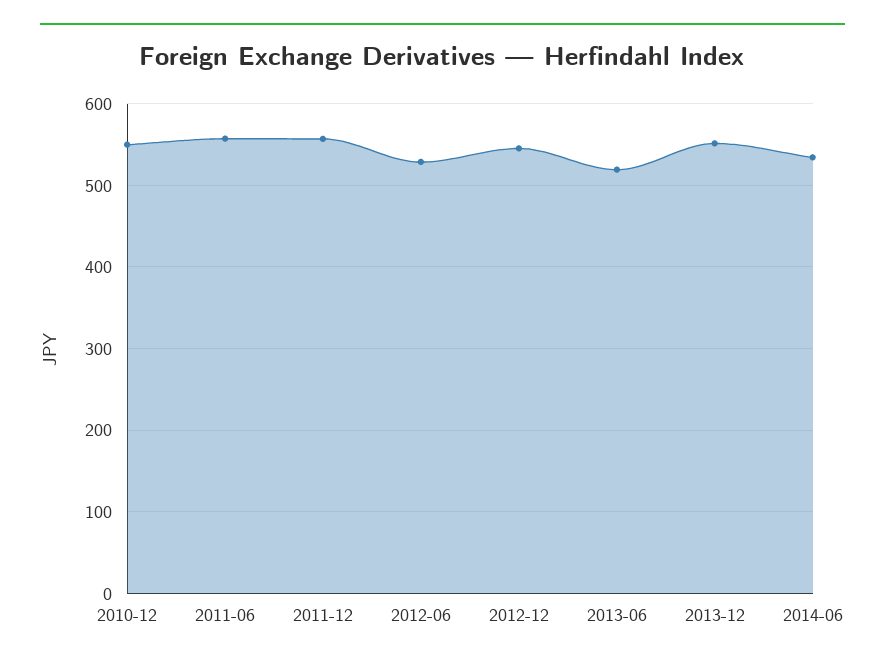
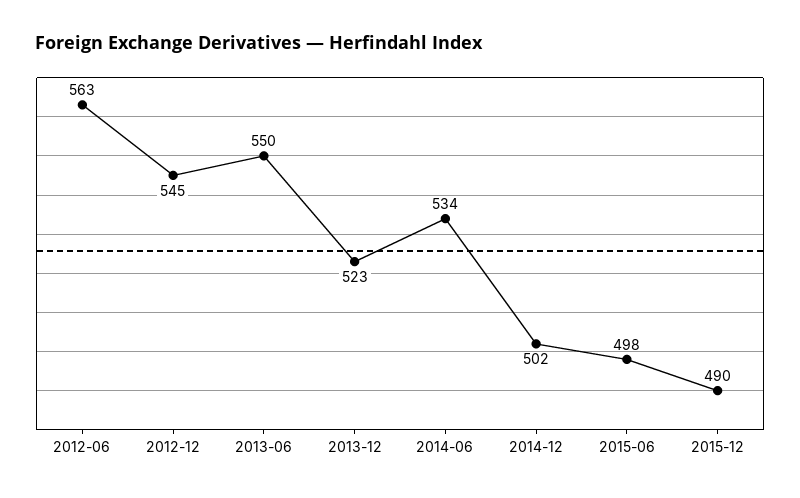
2010-12: 550 -> none
2011-06: 560 -> none
2011-12: 560 -> none
2012-06: 530 -> 563
2013-06: 520 -> 550
2013-12: 550 -> 523
2014-12: none -> 502
2015-06: none -> 498
2015-12: none -> 490

